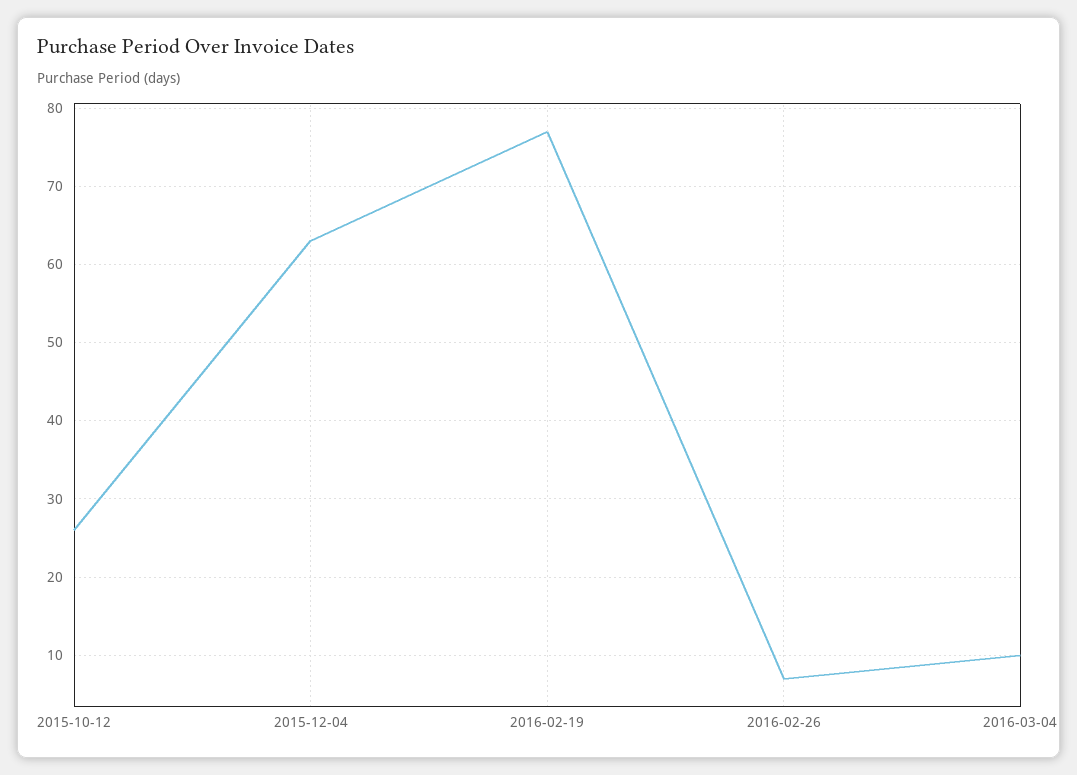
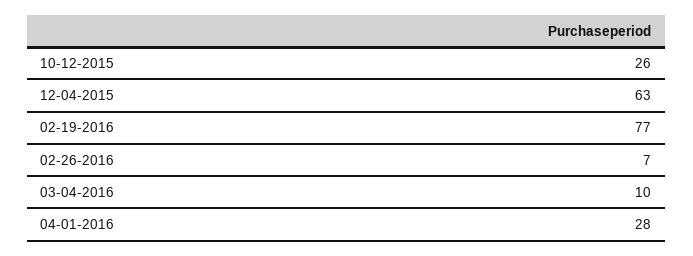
04-01-2016: none -> 28

